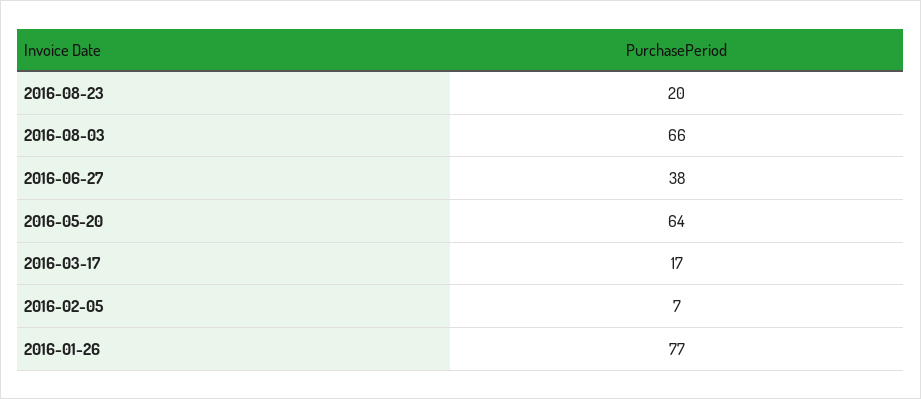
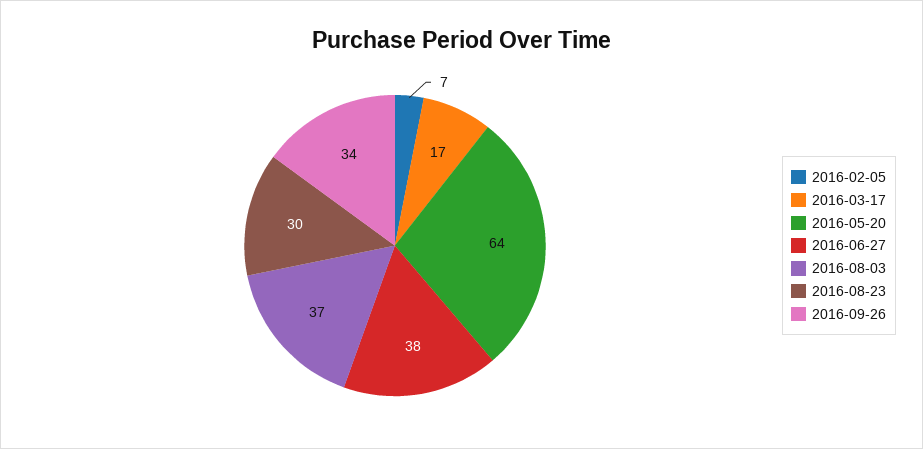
2016-08-23: 20 -> 30
2016-08-03: 66 -> 37
2016-01-26: 77 -> none
2016-09-26: none -> 34

